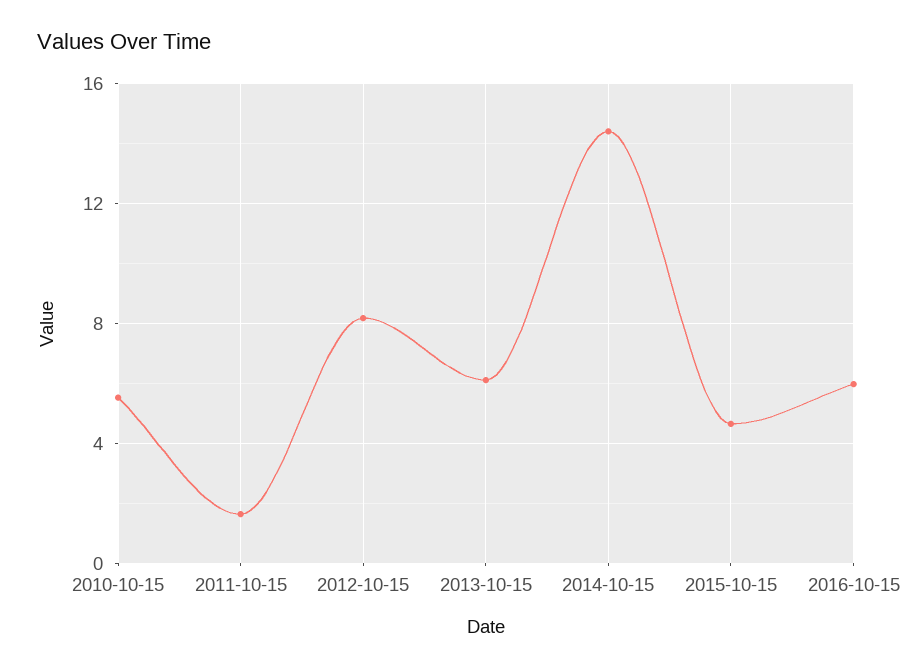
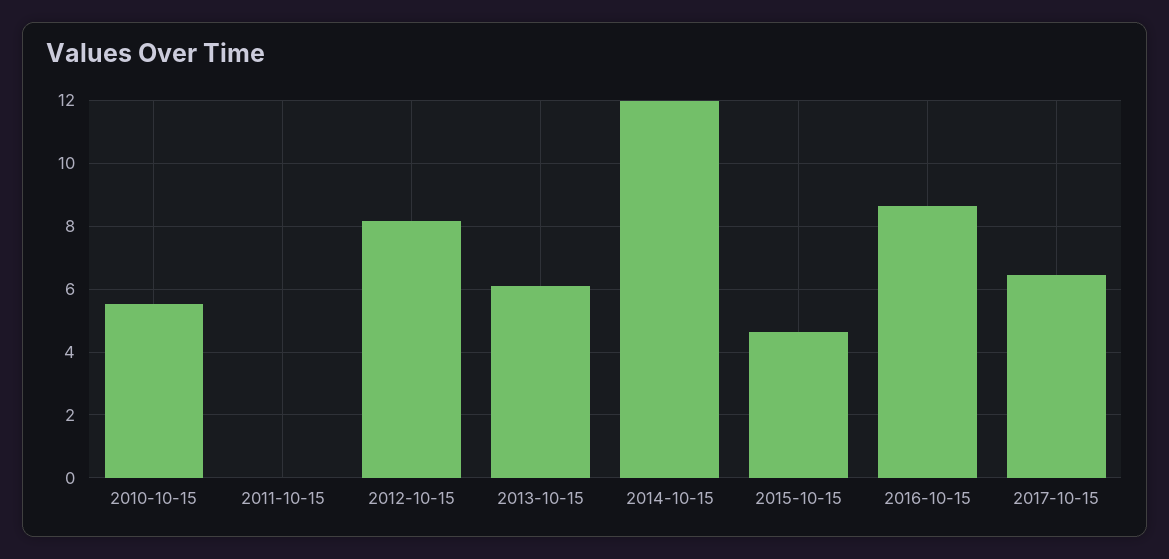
2011-10-15: 1.5 -> 0
2014-10-15: 14.5 -> 12
2016-10-15: 6 -> 8.6
2017-10-15: none -> 6.4

